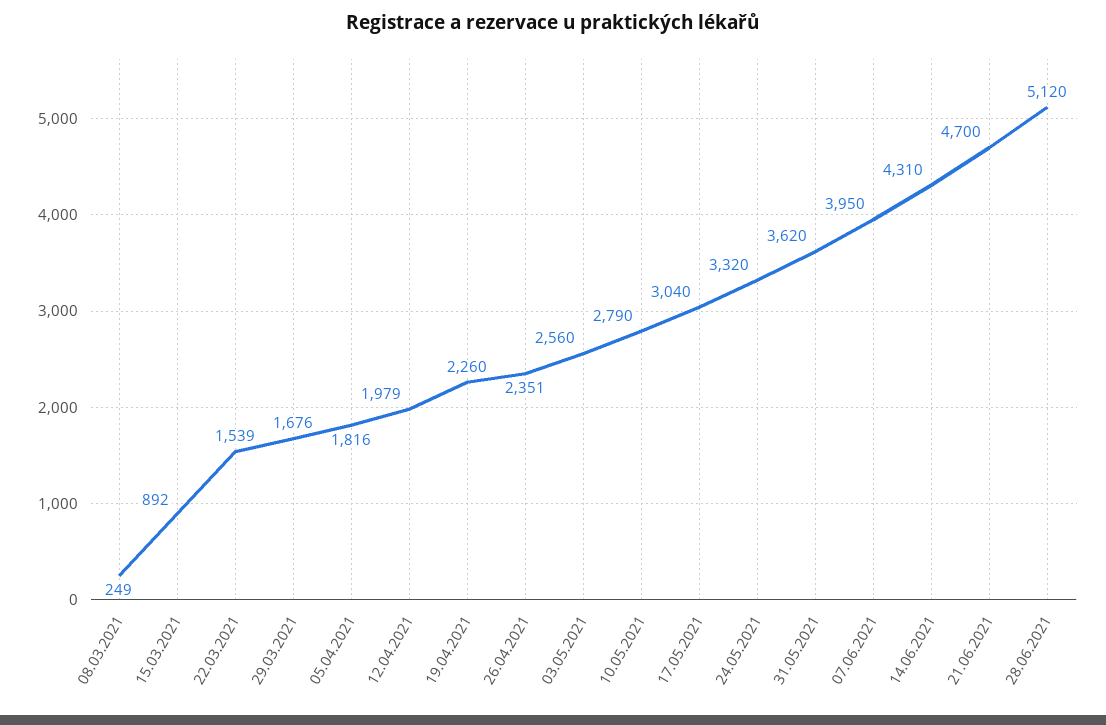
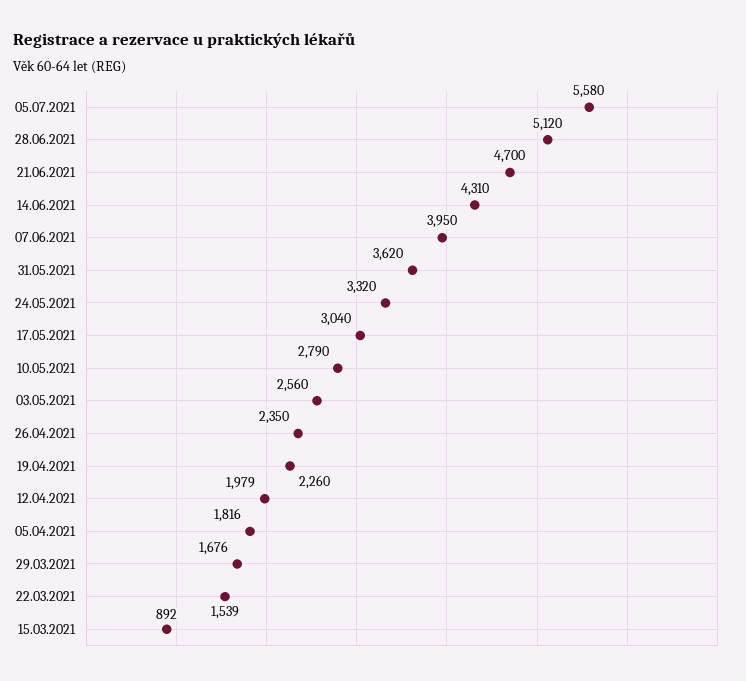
08.03.2021: 249 -> none
26.04.2021: 2351 -> 2350
05.07.2021: none -> 5580

